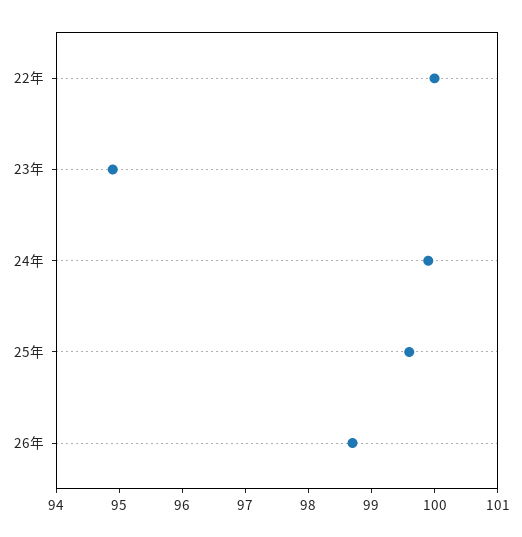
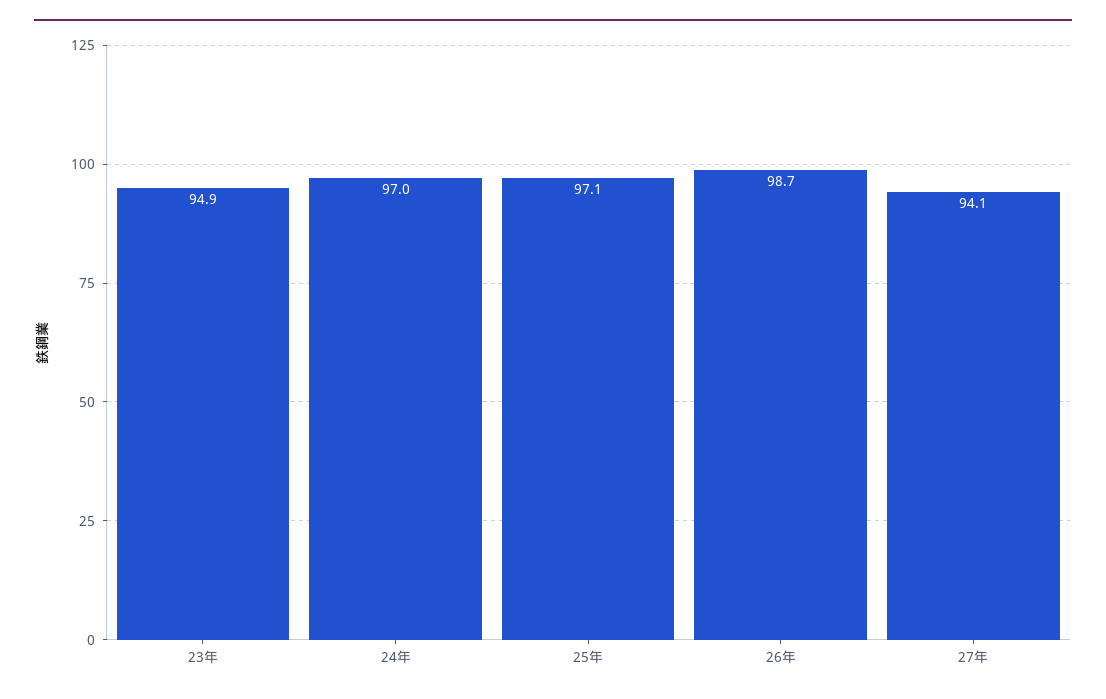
22年: 100 -> none
24年: 100 -> 97
25年: 99.5 -> 97.1
27年: none -> 94.1

